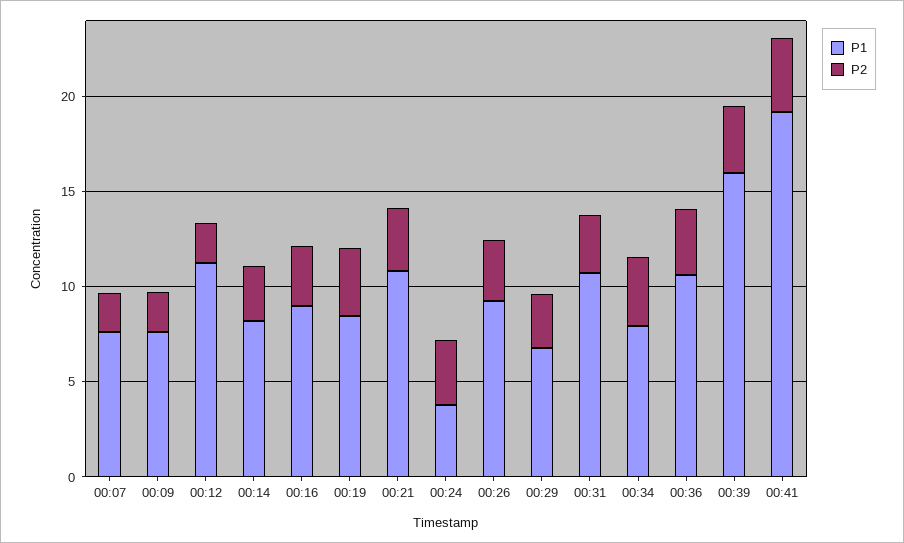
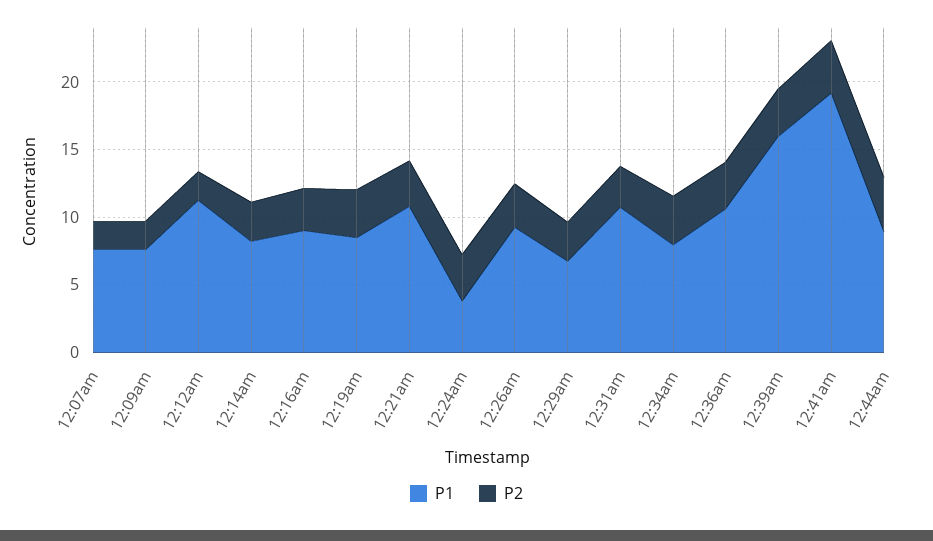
P1, 12:44am: none -> 9
P2, 12:44am: none -> 4

